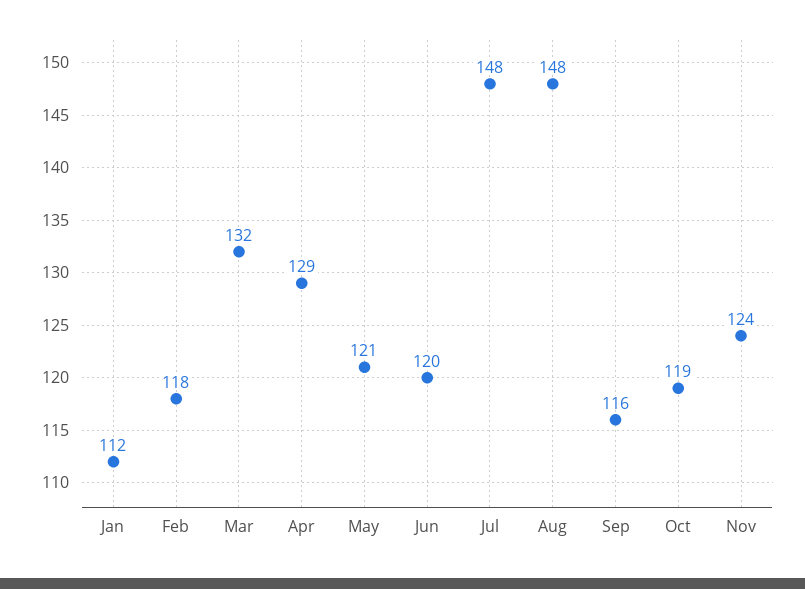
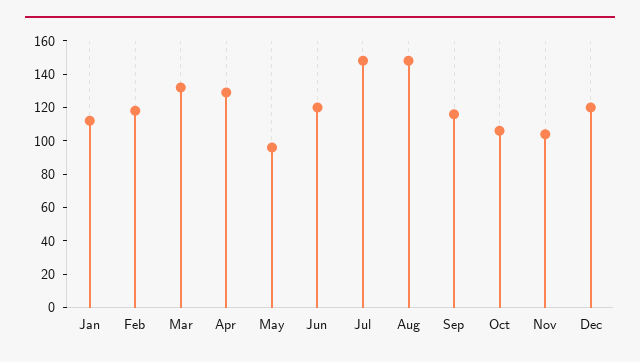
May: 121 -> 95
Oct: 119 -> 105
Nov: 124 -> 105
Dec: none -> 120

